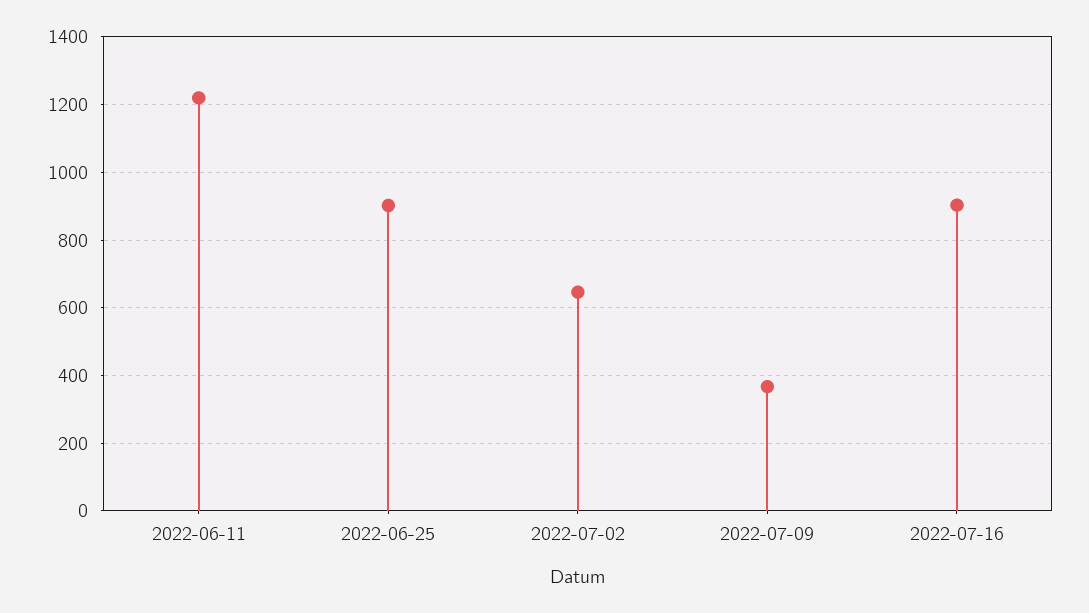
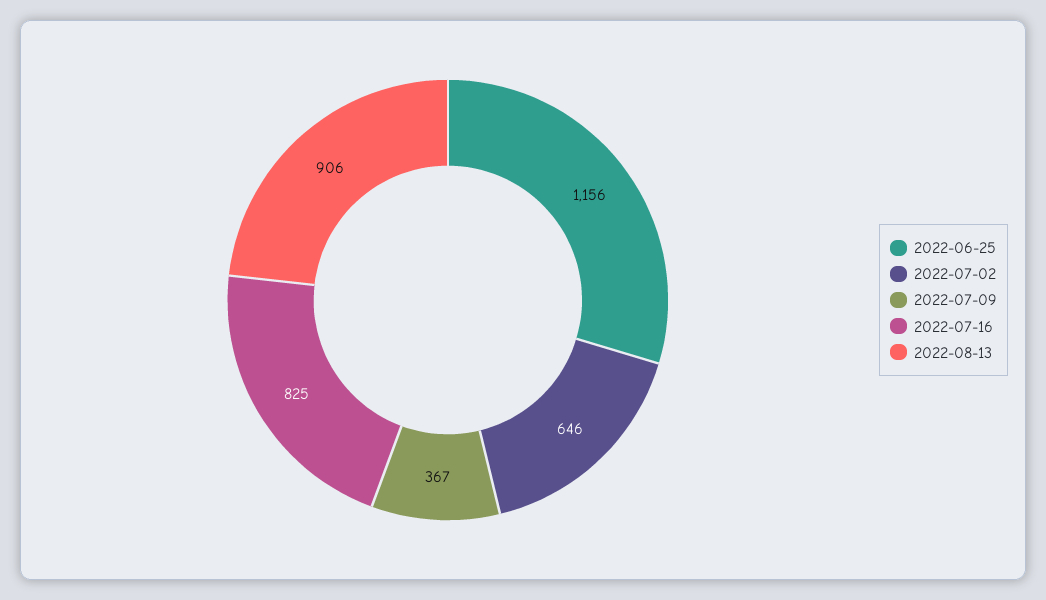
2022-06-11: 1220 -> none
2022-06-25: 900 -> 1156
2022-07-16: 900 -> 825
2022-08-13: none -> 906

